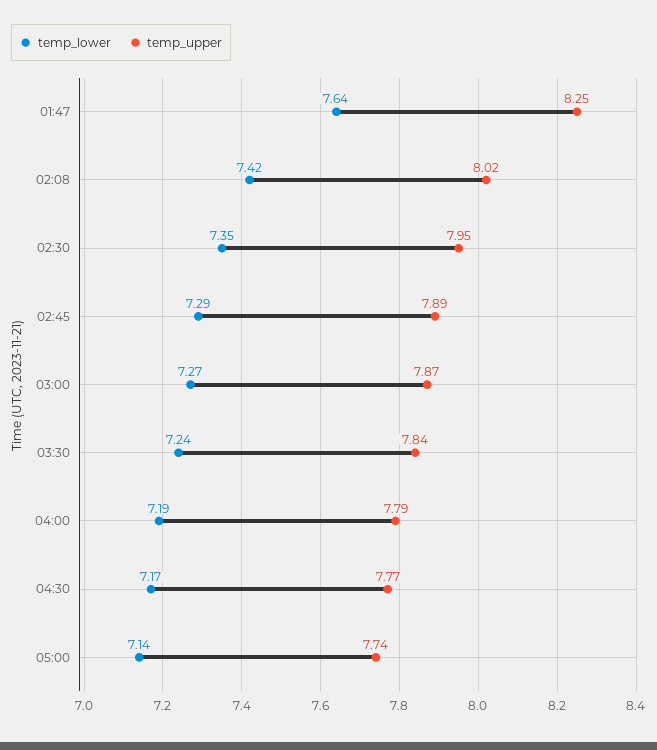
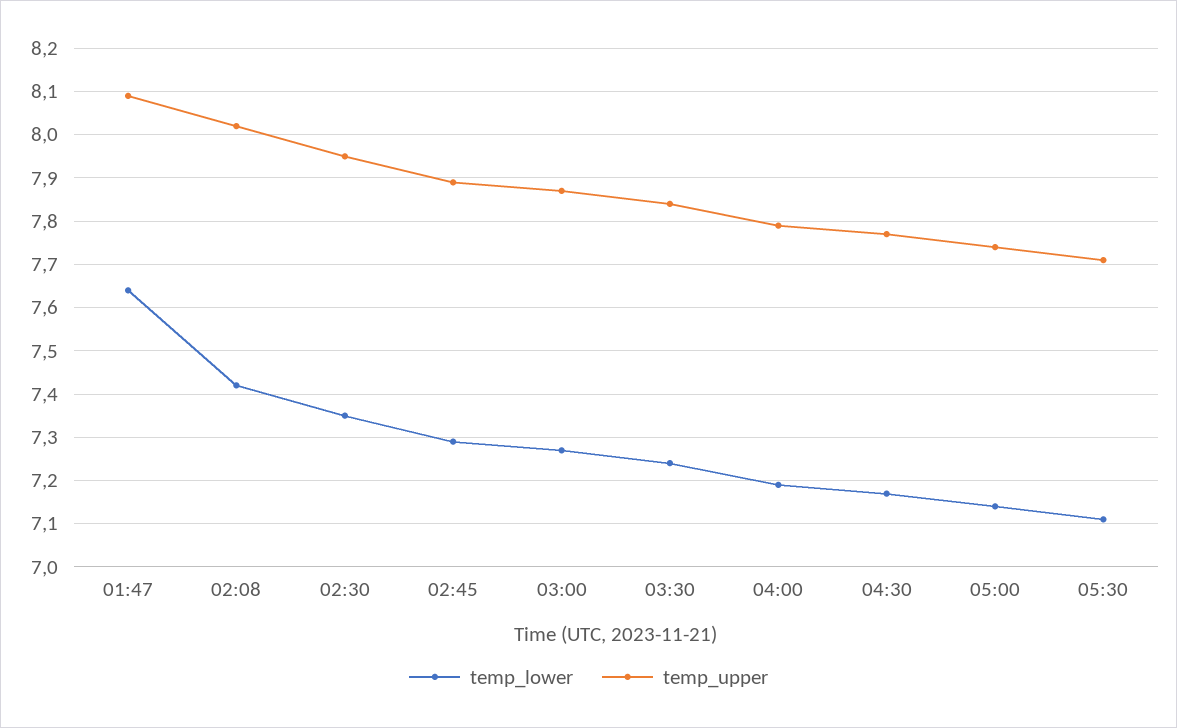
temp_upper, 01:47: 8.25 -> 8.1
temp_lower, 05:30: none -> 7.1
temp_upper, 05:30: none -> 7.7

